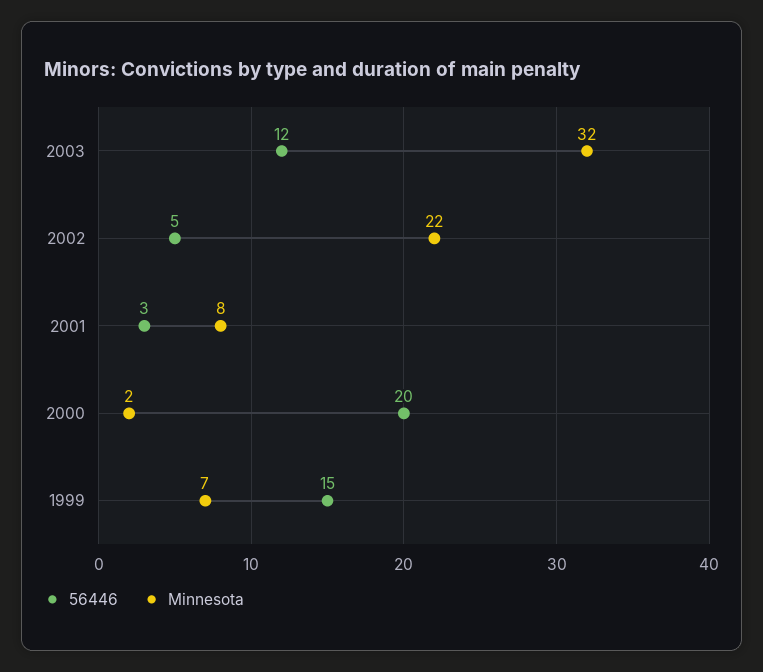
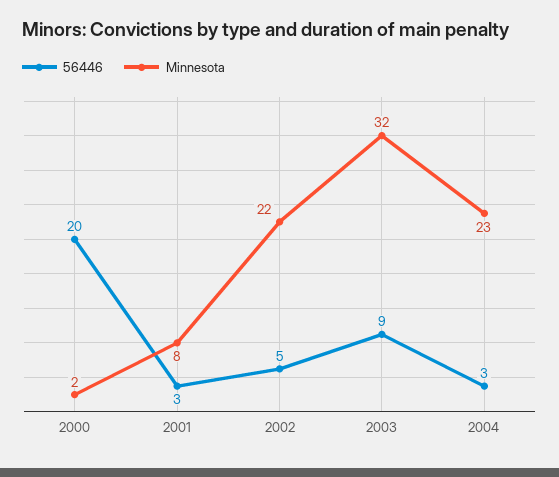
56446, 2003: 12 -> 9
56446, 1999: 15 -> none
Minnesota, 1999: 7 -> none
56446, 2004: none -> 3
Minnesota, 2004: none -> 23

